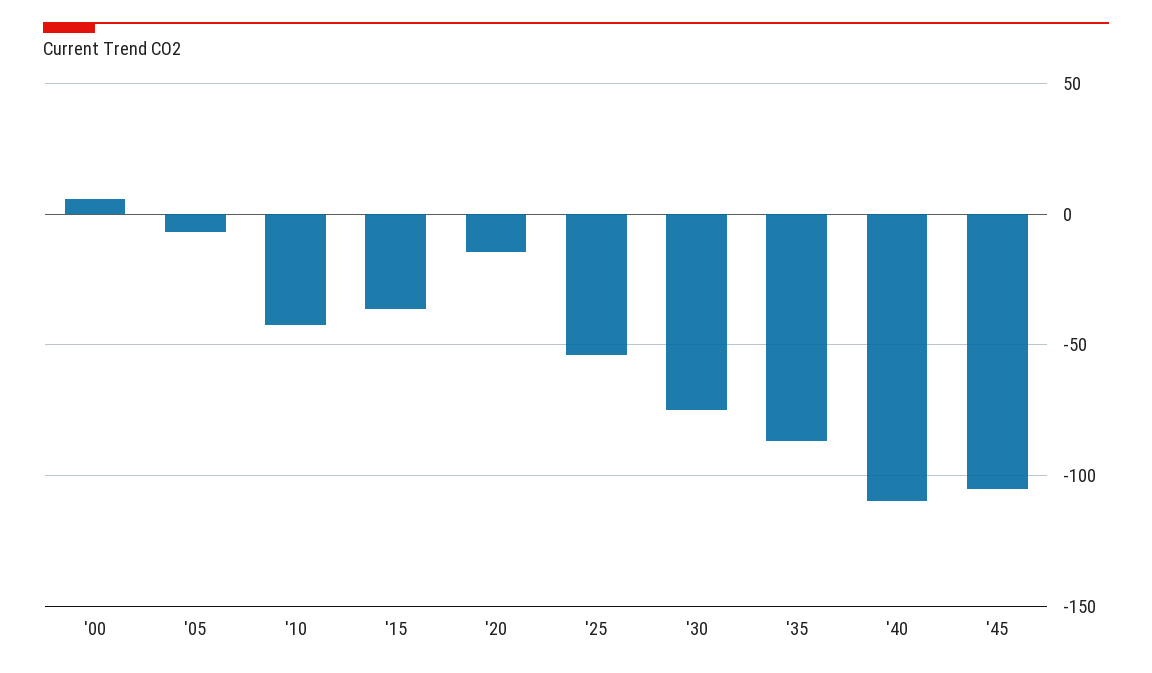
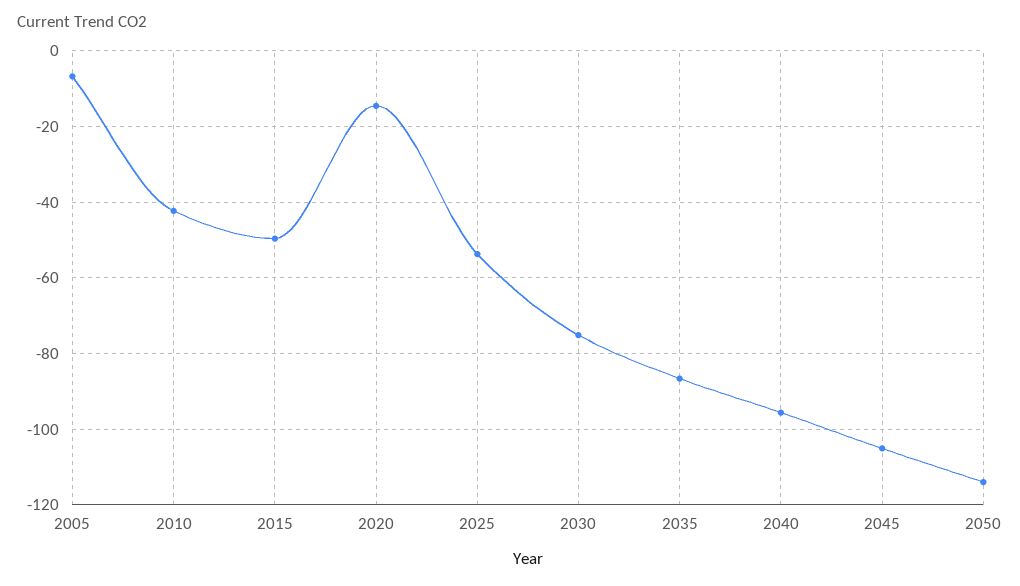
'00: 5 -> none
'15: -35 -> -50
'40: -110 -> -96
2050: none -> -114

